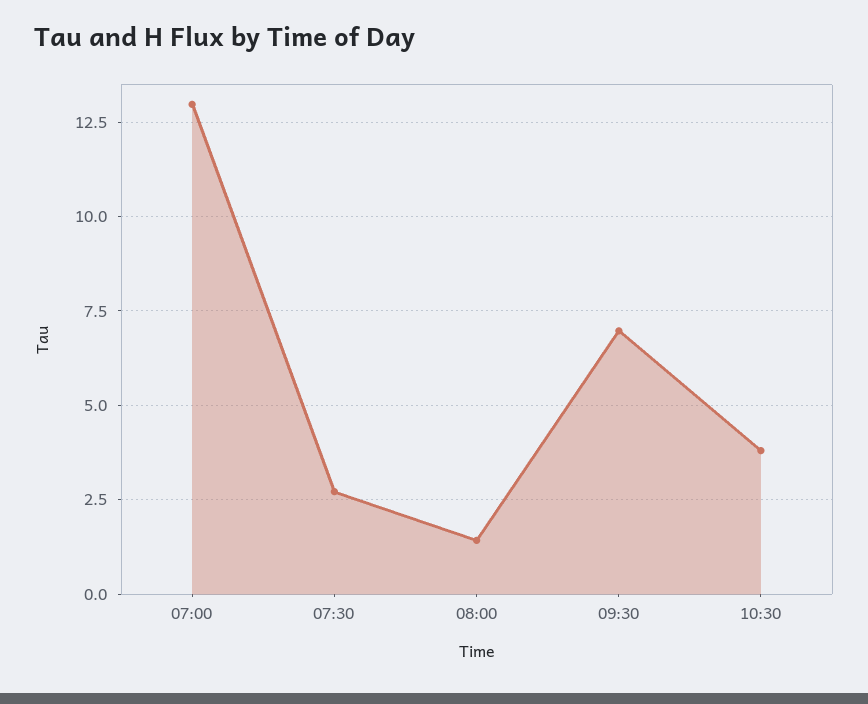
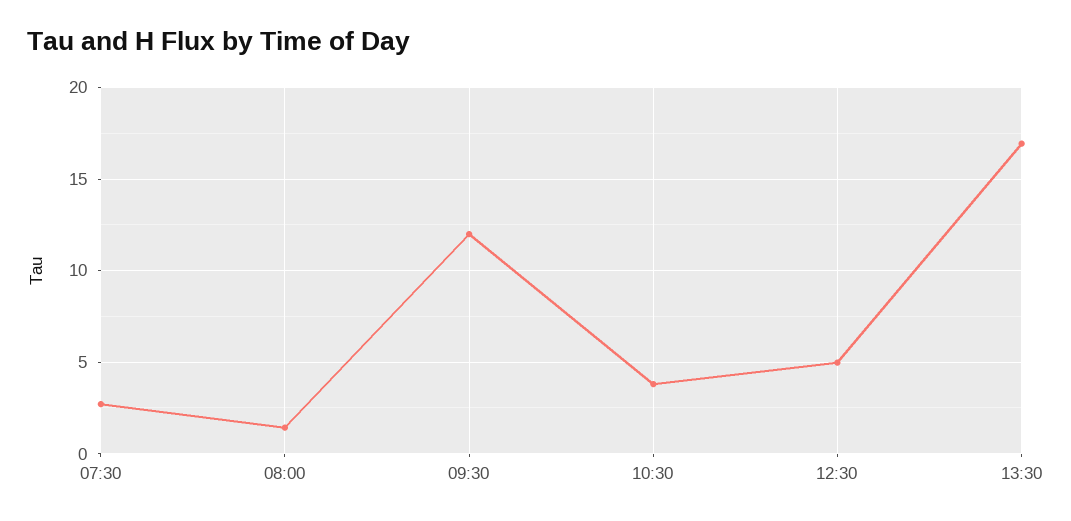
07:00: 13 -> none
09:30: 7 -> 12
12:30: none -> 5
13:30: none -> 17

